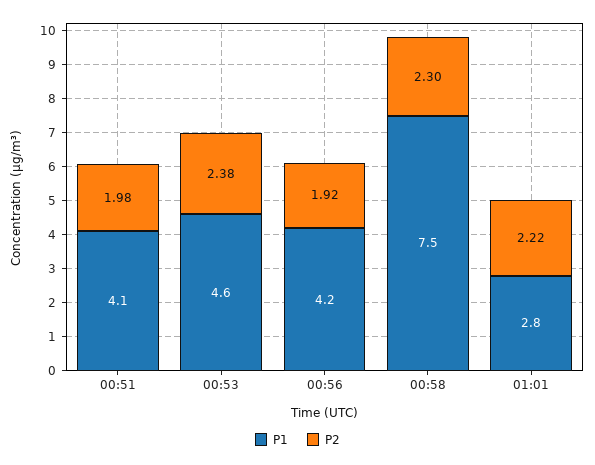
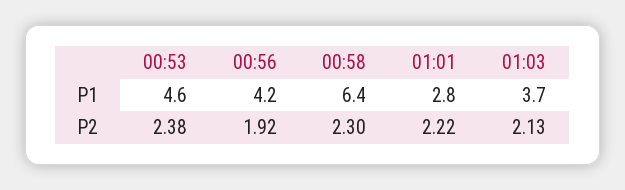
P1, 00:51: 4.1 -> none
P2, 00:51: 1.98 -> none
P1, 00:58: 7.5 -> 6.4
P1, 01:03: none -> 3.7
P2, 01:03: none -> 2.13

